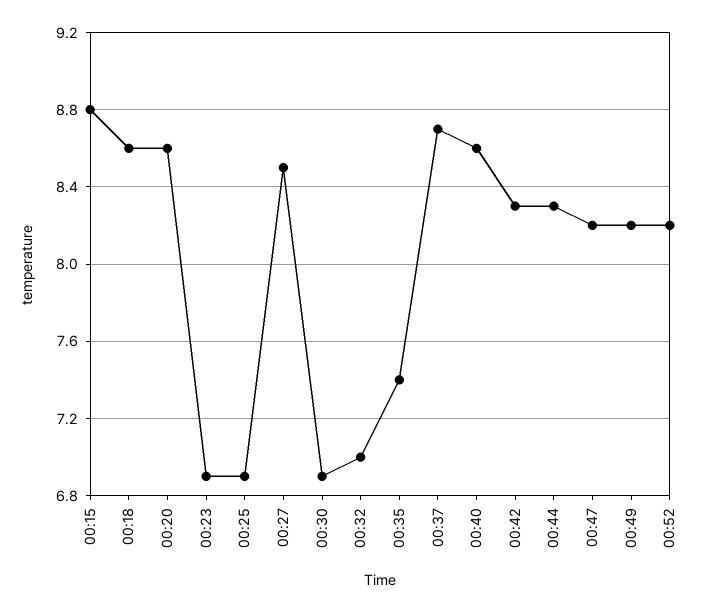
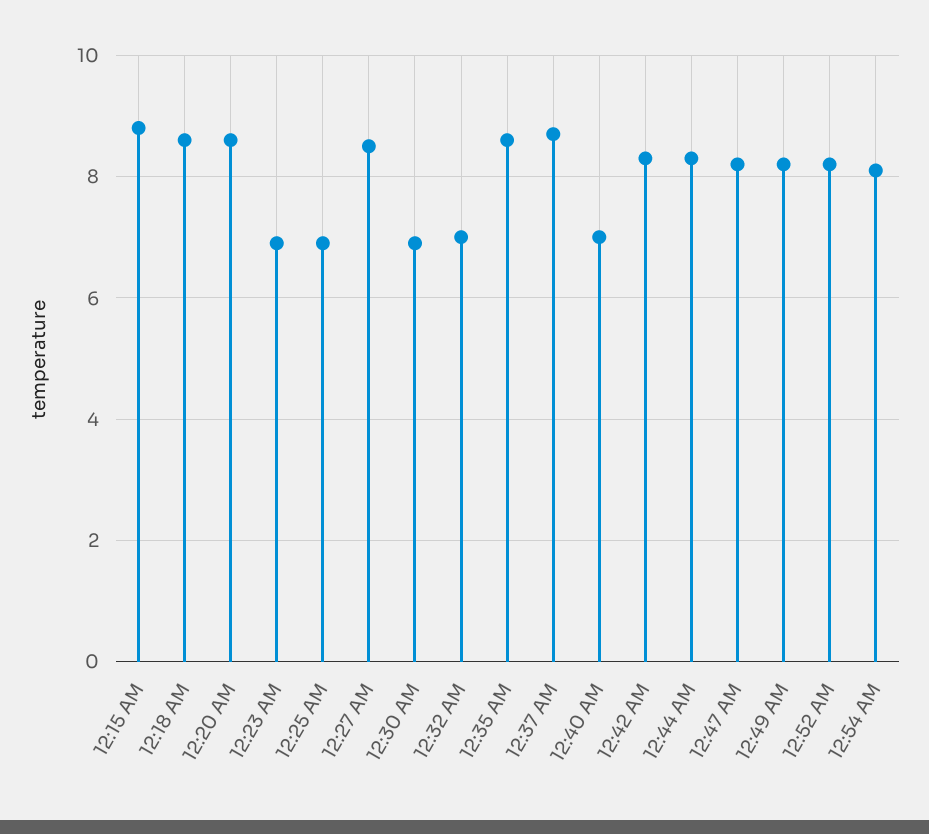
00:35: 7.4 -> 8.5
00:40: 8.6 -> 7
12:54 AM: none -> 8

